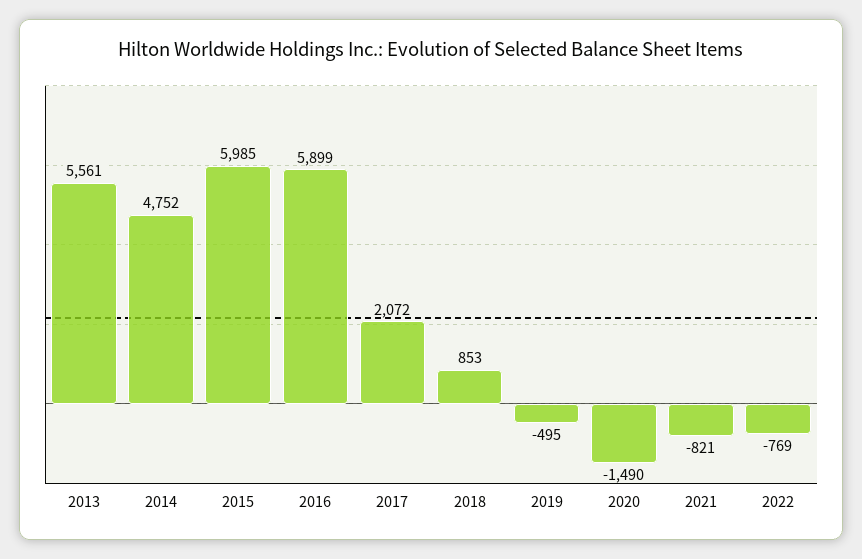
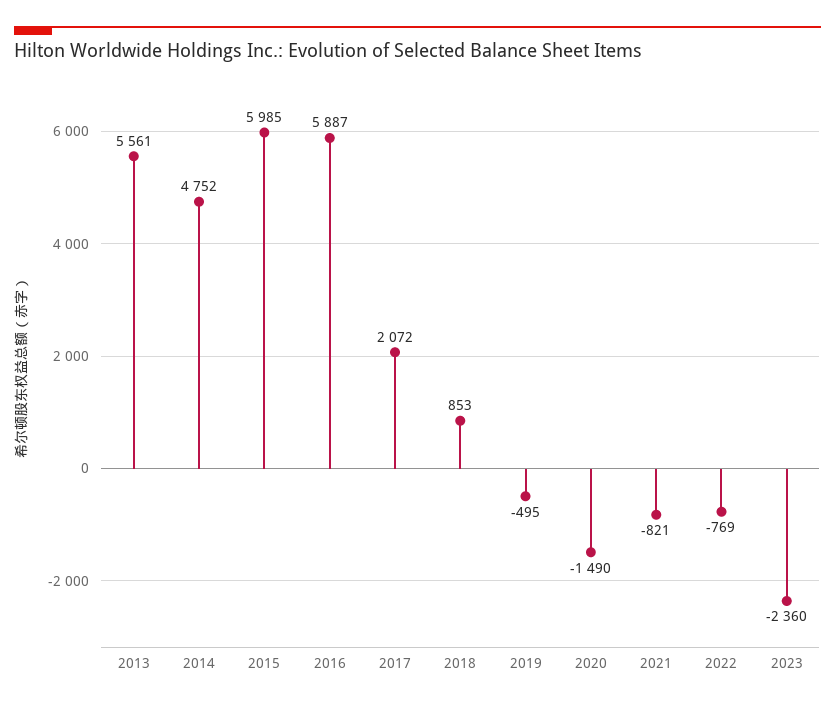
2016: 5899 -> 5887
2023: none -> -2360

